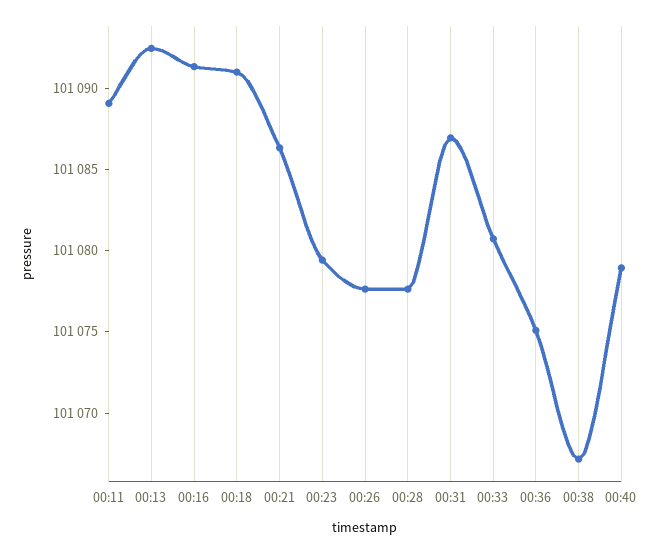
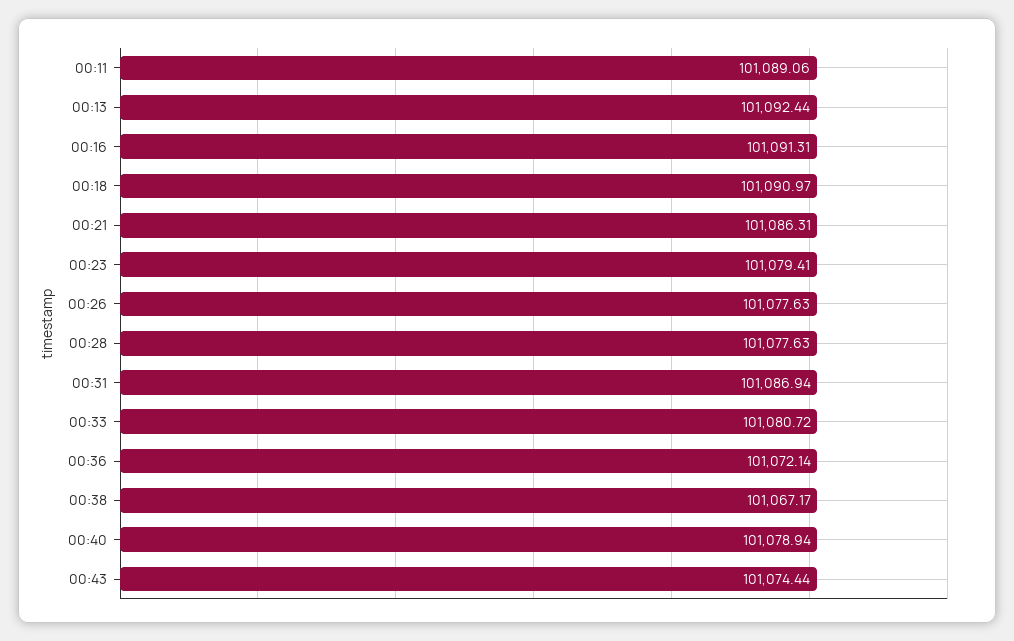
00:36: 101075 -> 101072.14
00:43: none -> 101074.44

